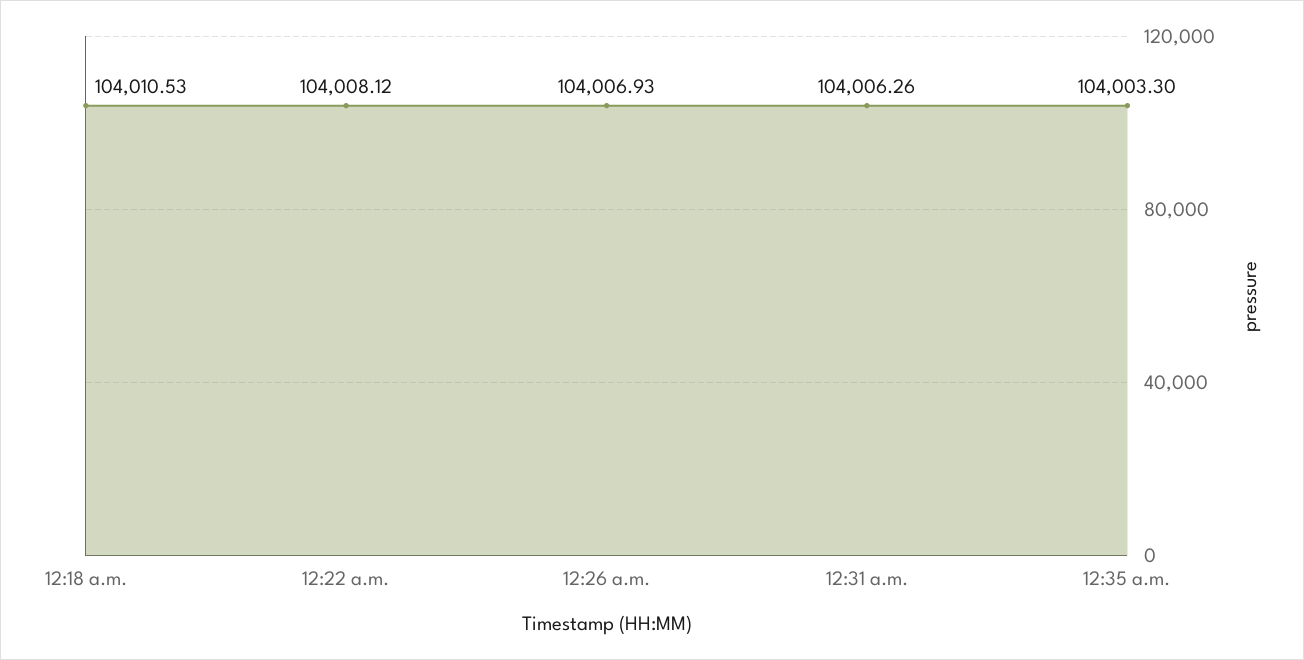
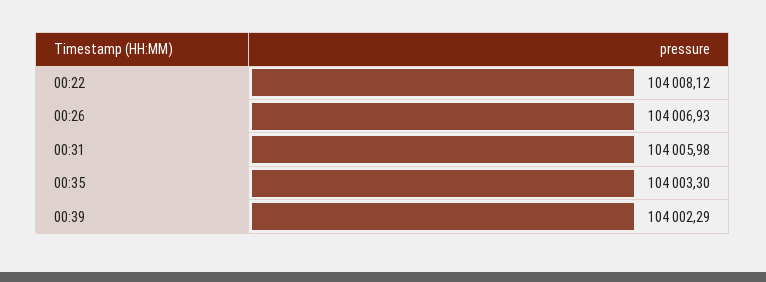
12:18 a.m.: 104010.53 -> none
12:31 a.m.: 104006.26 -> 104005.98
00:39: none -> 104002.29

